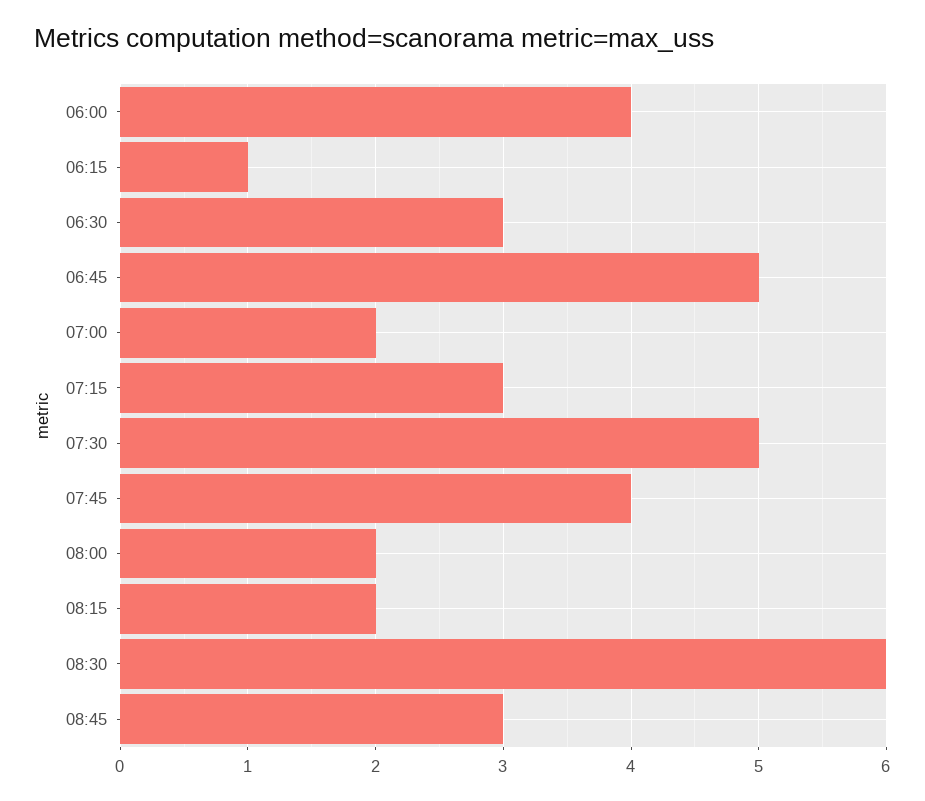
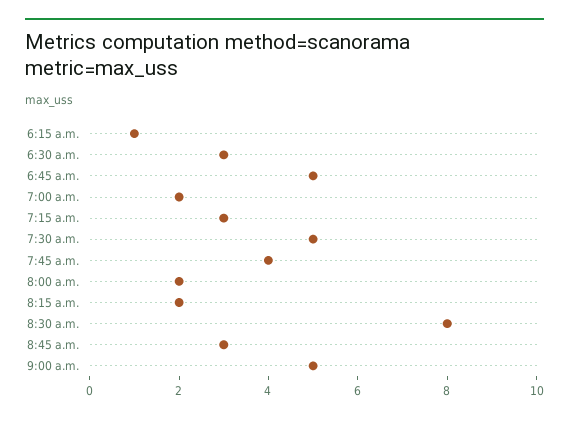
06:00: 4 -> none
08:30: 6 -> 8
9:00 a.m.: none -> 5

